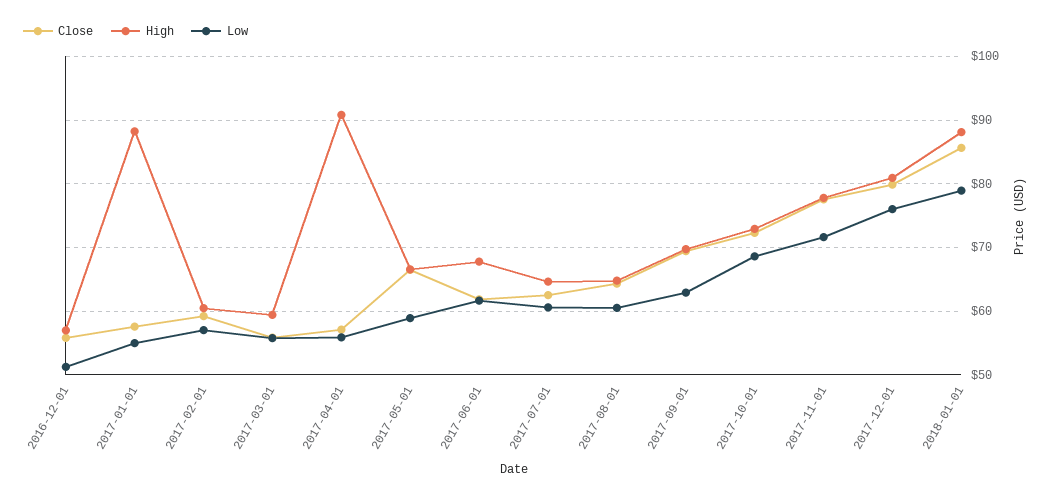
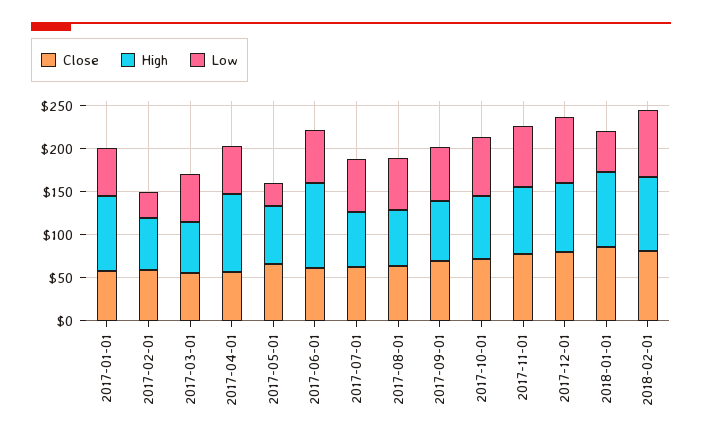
Close, 2016-12-01: 56 -> none
High, 2016-12-01: 57 -> none
Low, 2016-12-01: 51 -> none
Low, 2017-02-01: 57 -> 30
Low, 2017-05-01: 59 -> 30
High, 2017-06-01: 68 -> 100
Low, 2018-01-01: 79 -> 50
Close, 2018-02-01: none -> 80
High, 2018-02-01: none -> 90
Low, 2018-02-01: none -> 80

